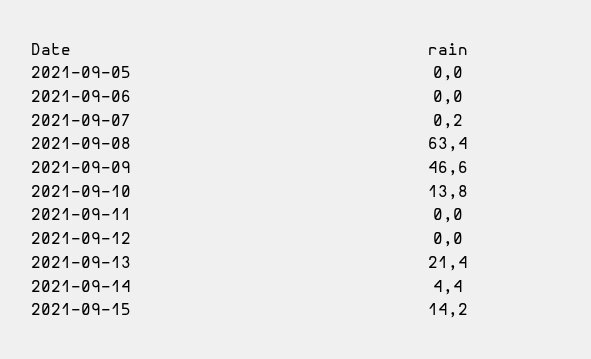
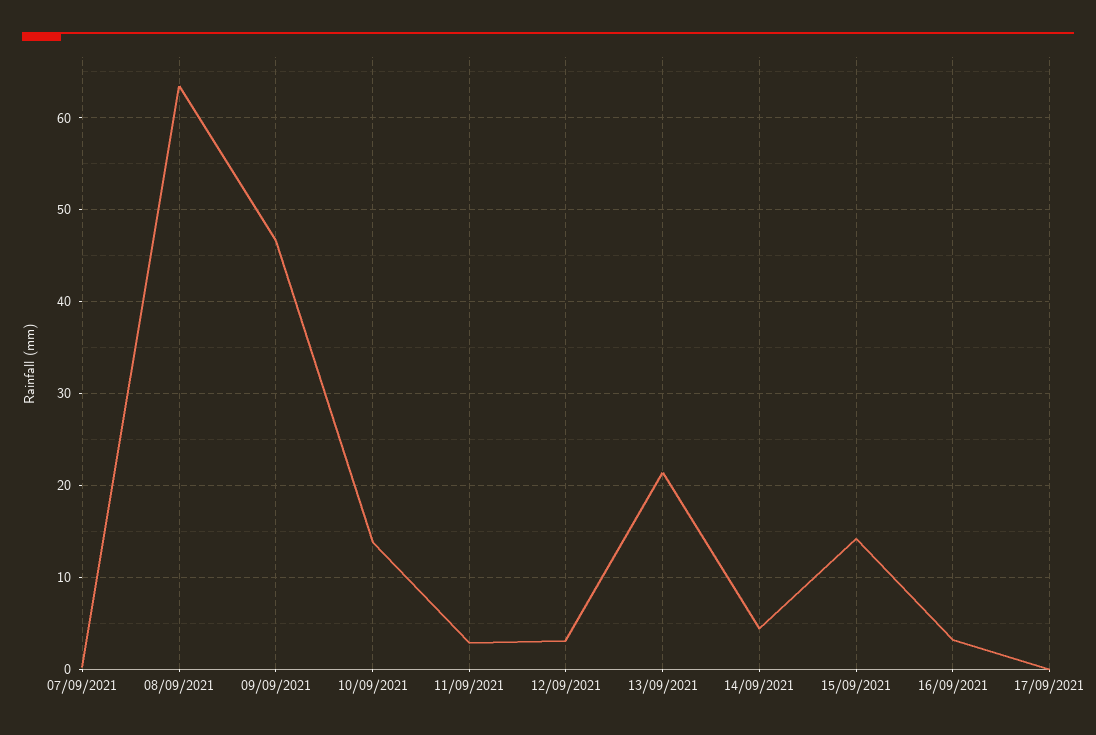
2021-09-05: 0 -> none
2021-09-06: 0 -> none
2021-09-11: 0 -> 3
2021-09-12: 0 -> 3
16/09/2021: none -> 3
17/09/2021: none -> 0

